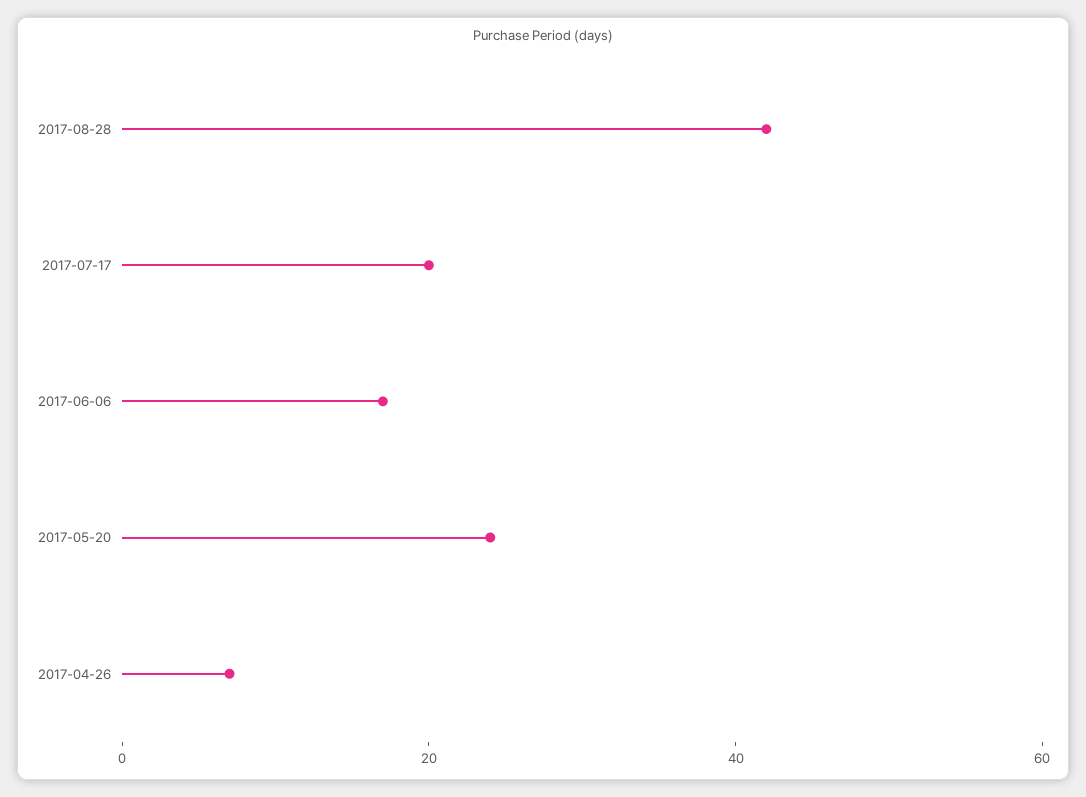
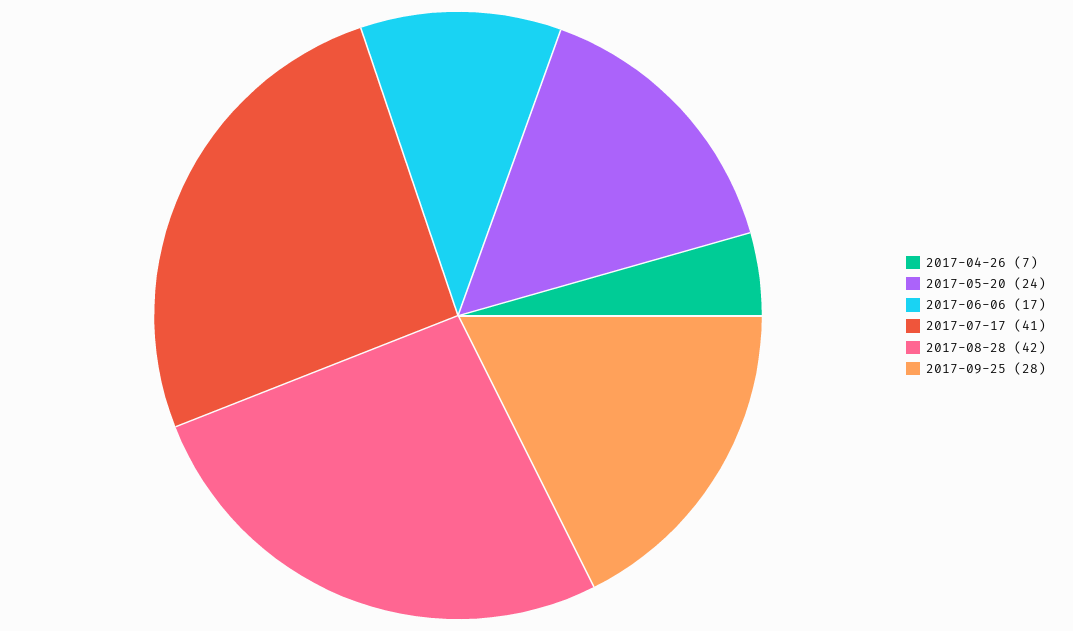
2017-07-17: 20 -> 41
2017-09-25: none -> 28

